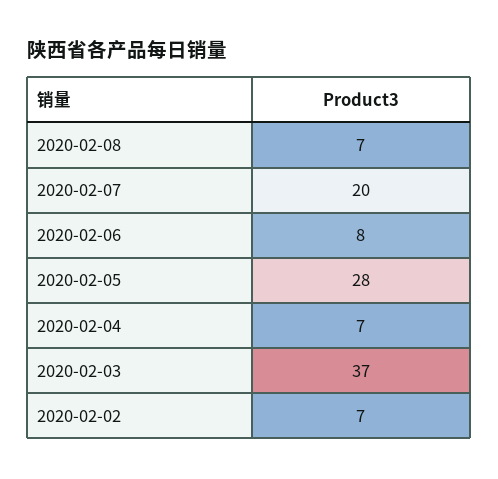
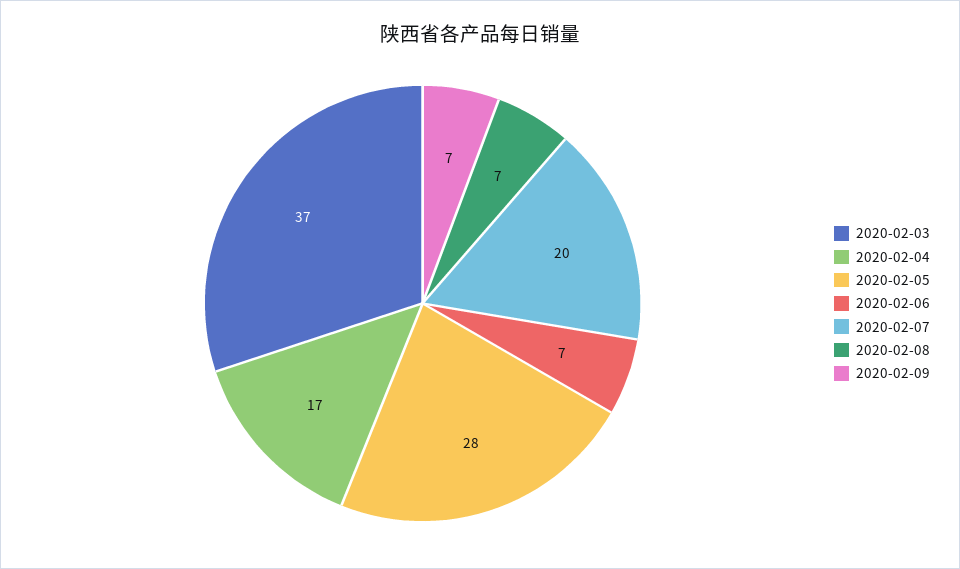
2020-02-06: 8 -> 7
2020-02-04: 7 -> 17
2020-02-02: 7 -> none
2020-02-09: none -> 7

